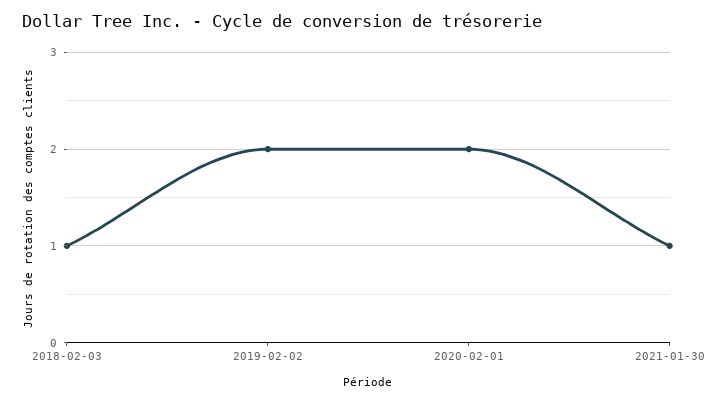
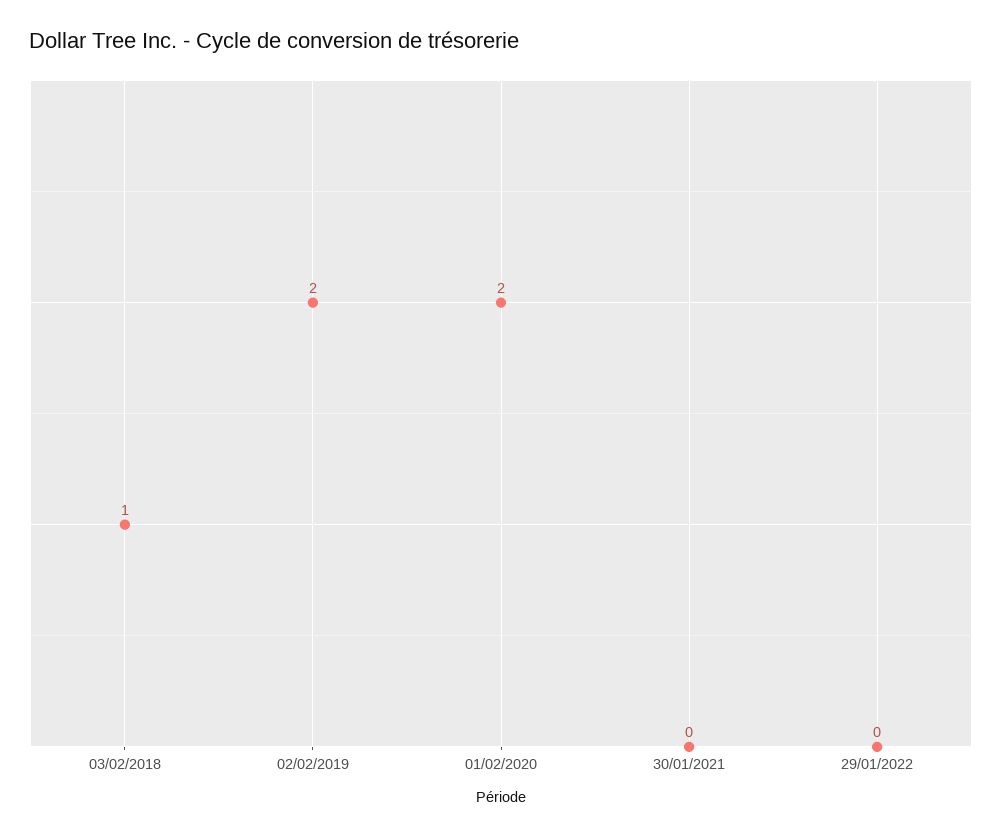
2021-01-30: 1 -> 0
29/01/2022: none -> 0

